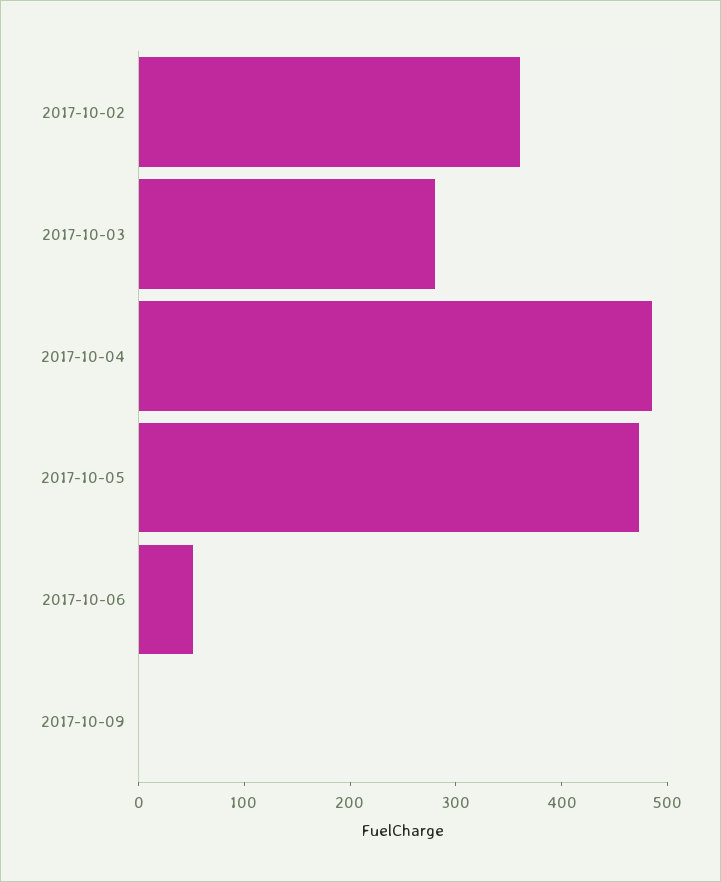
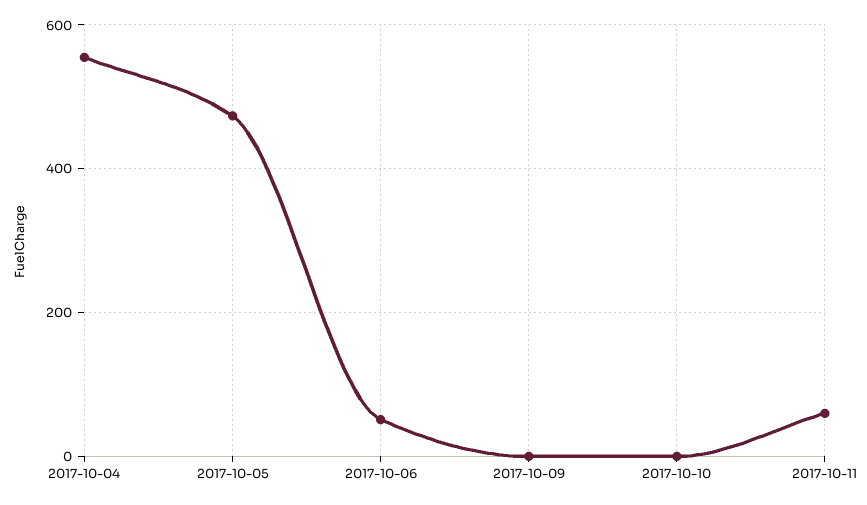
2017-10-02: 360 -> none
2017-10-03: 280 -> none
2017-10-04: 480 -> 560
2017-10-10: none -> 0
2017-10-11: none -> 60

